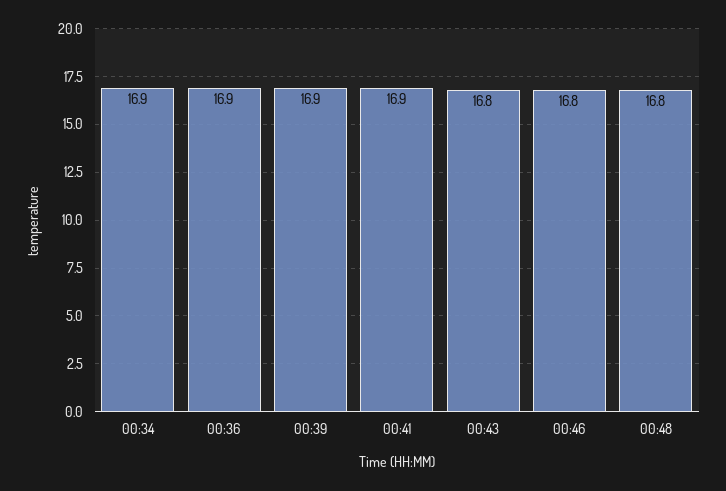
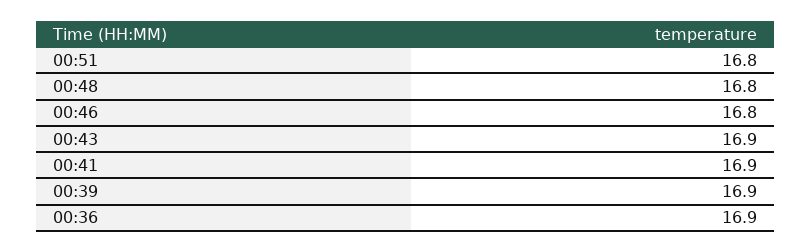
00:34: 16.9 -> none
00:43: 16.8 -> 16.9
00:51: none -> 16.8

